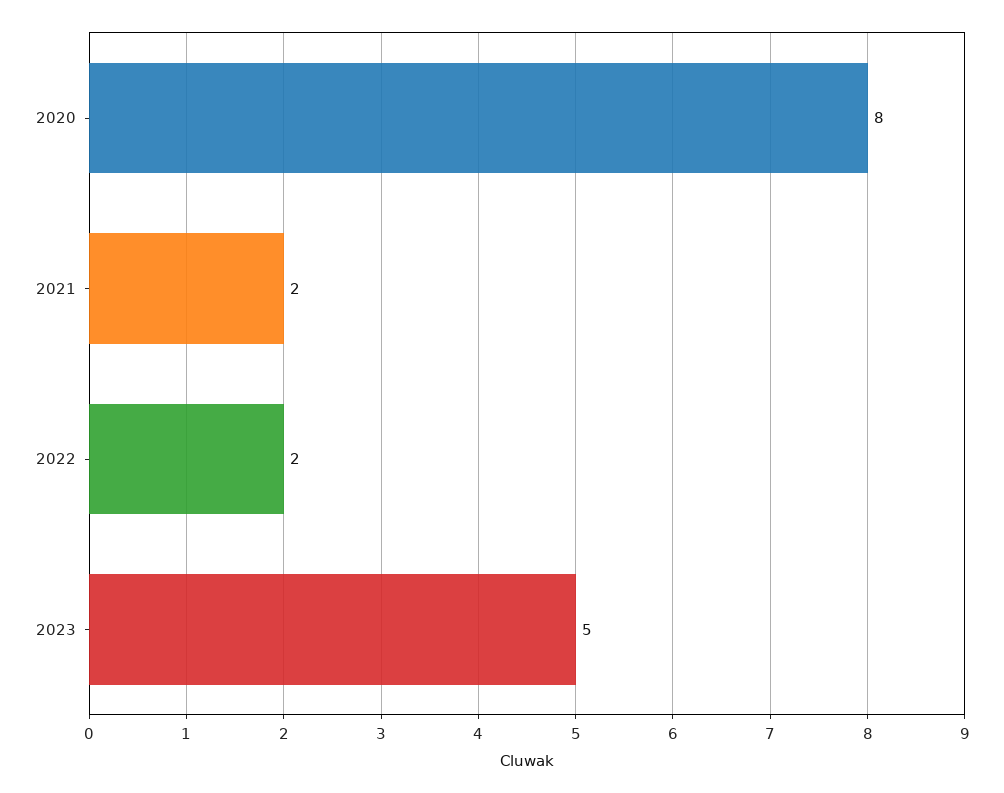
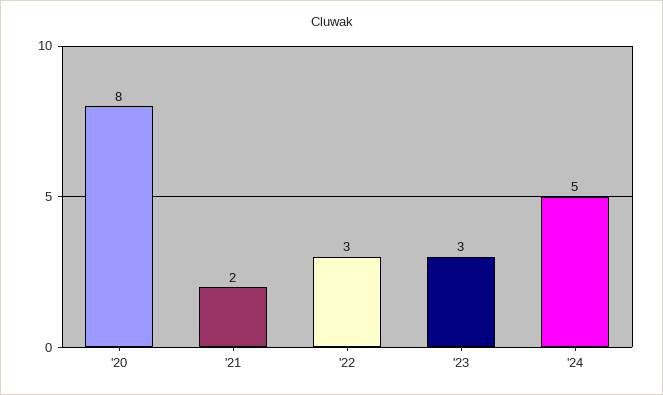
2022: 2 -> 3
2023: 5 -> 3
'24: none -> 5

